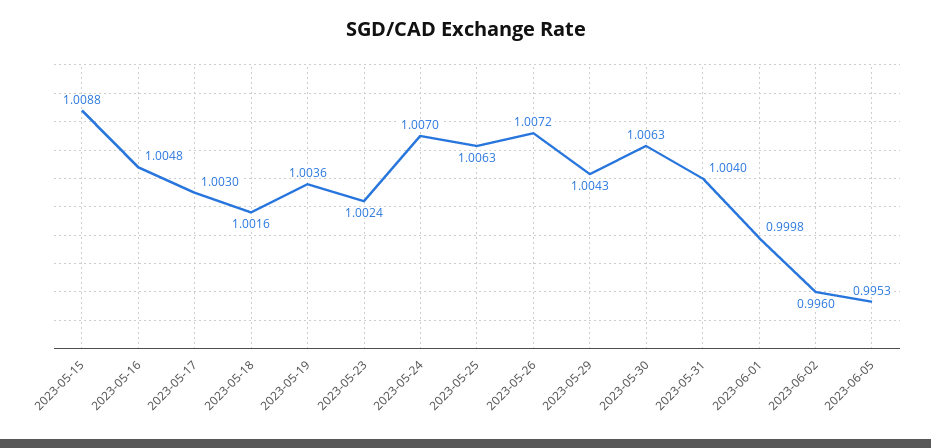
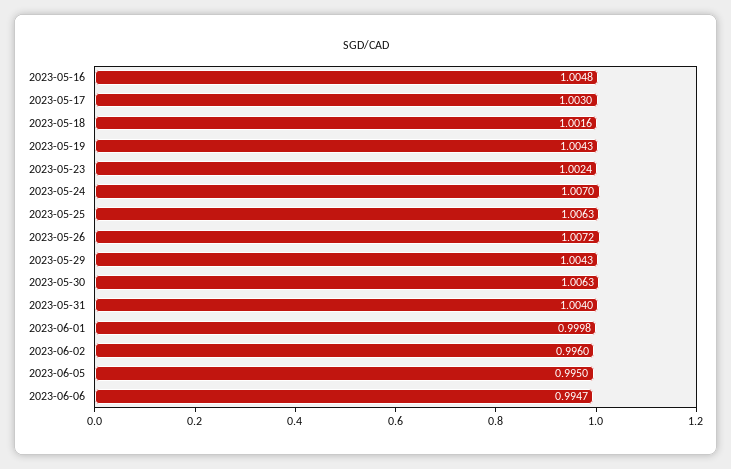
2023-05-15: 1.0088 -> none
2023-05-19: 1.0036 -> 1.0043
2023-06-05: 0.9953 -> 0.995
2023-06-06: none -> 0.9947

